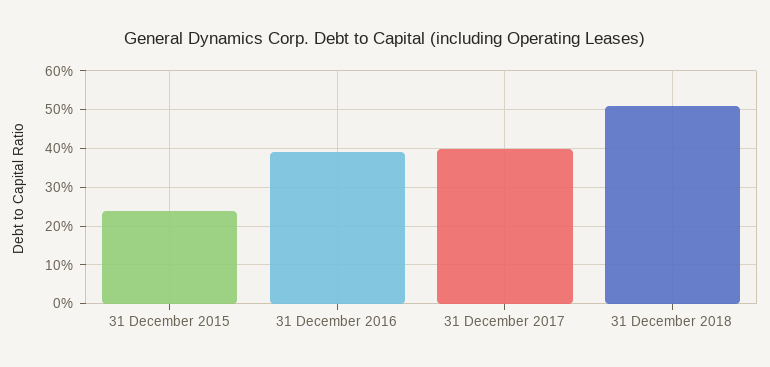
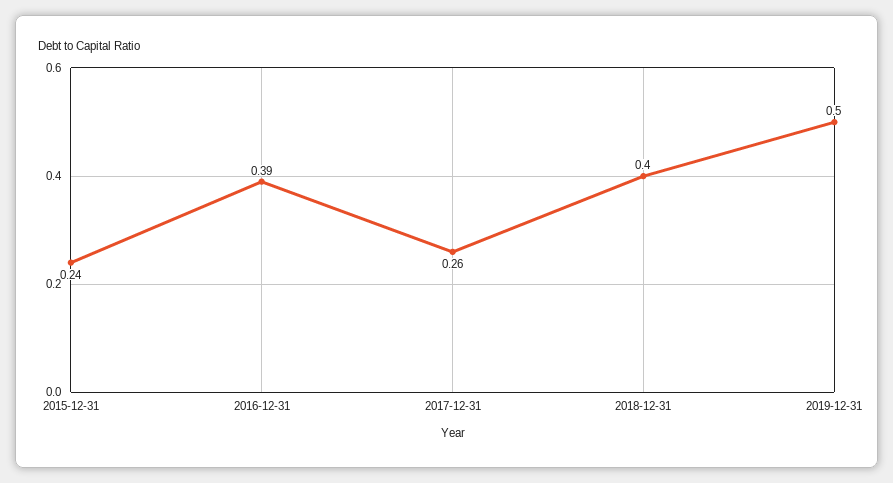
31 December 2017: 0.4 -> 0.26
31 December 2018: 0.5 -> 0.4
2019-12-31: none -> 0.5

